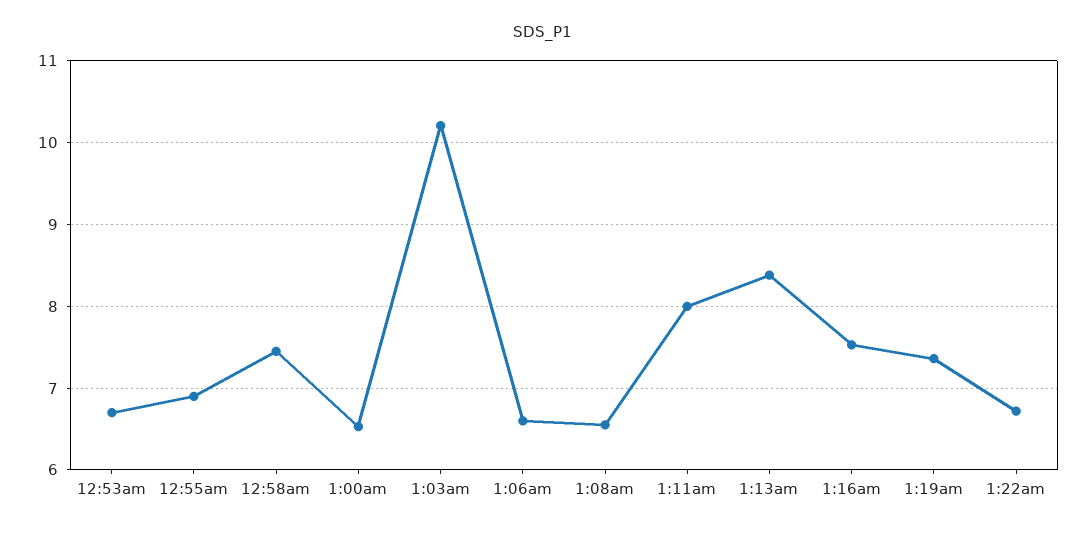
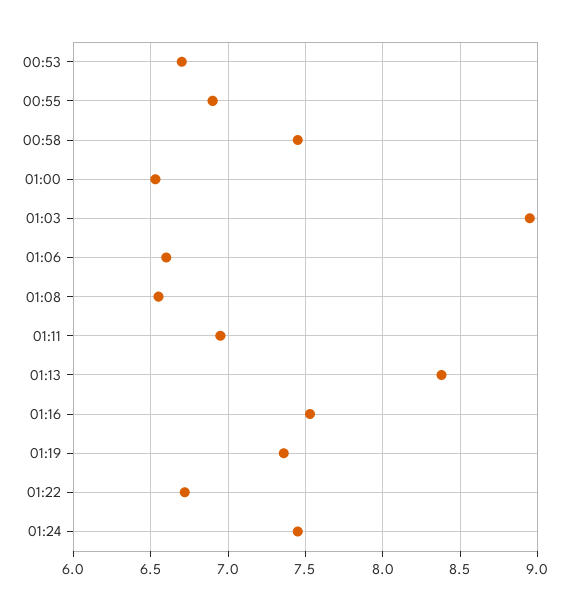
1:03am: 10.2 -> 8.95
1:11am: 8 -> 6.95
01:24: none -> 7.45

